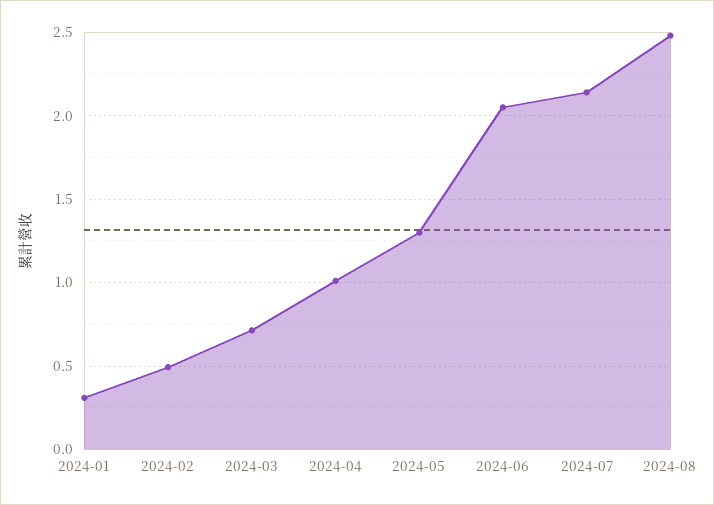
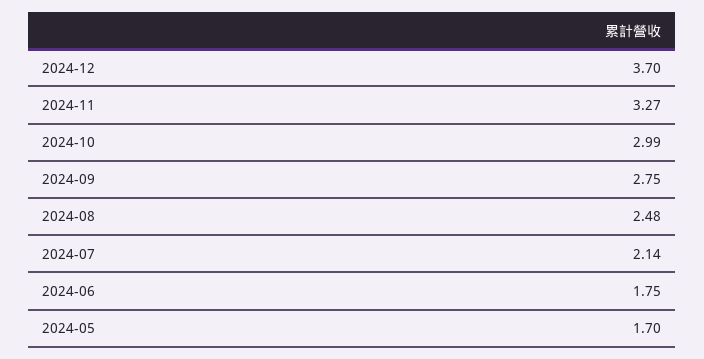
2024-01: 0.3 -> none
2024-02: 0.5 -> none
2024-03: 0.7 -> none
2024-04: 1 -> none
2024-05: 1.3 -> 1.7
2024-06: 2.05 -> 1.75
2024-12: none -> 3.7
2024-11: none -> 3.27
2024-10: none -> 2.99
2024-09: none -> 2.75

